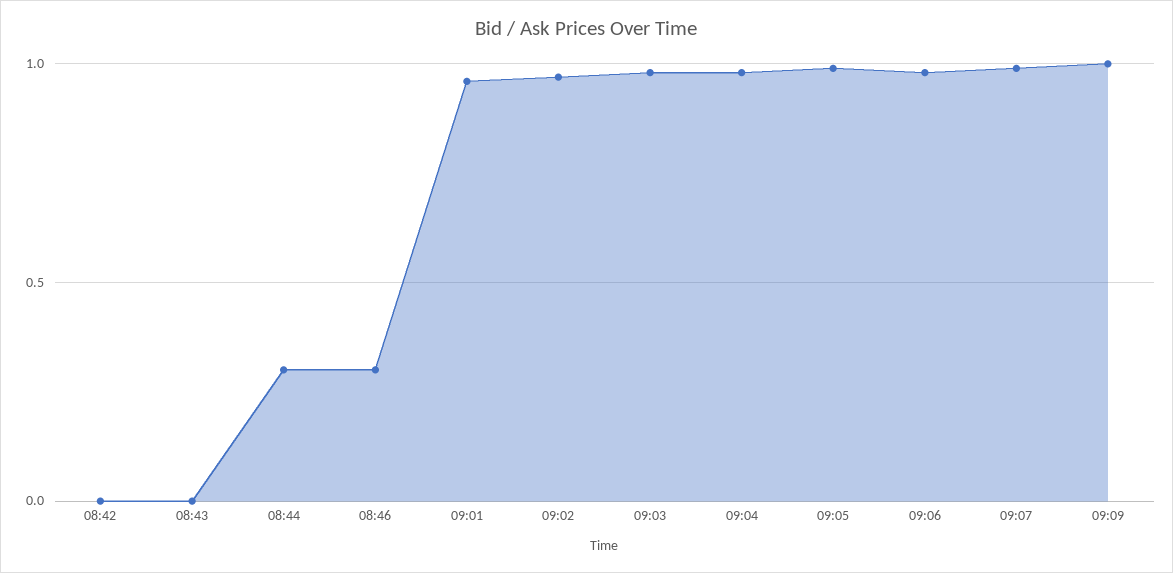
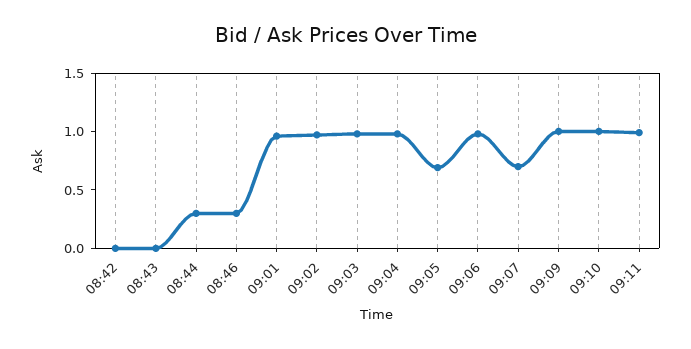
09:05: 1 -> 0.7
09:07: 1 -> 0.7
09:10: none -> 1
09:11: none -> 1

